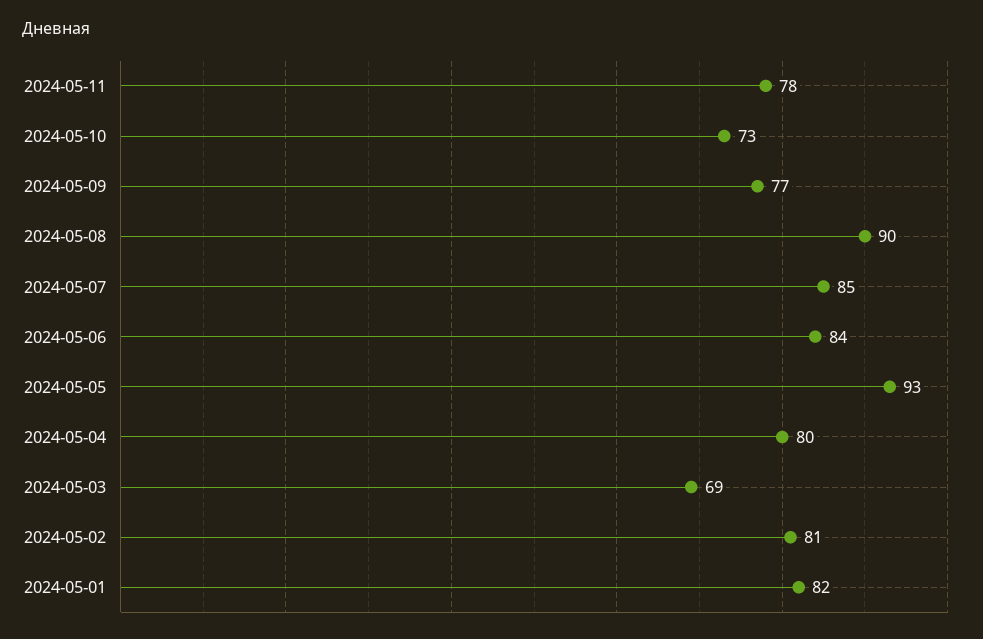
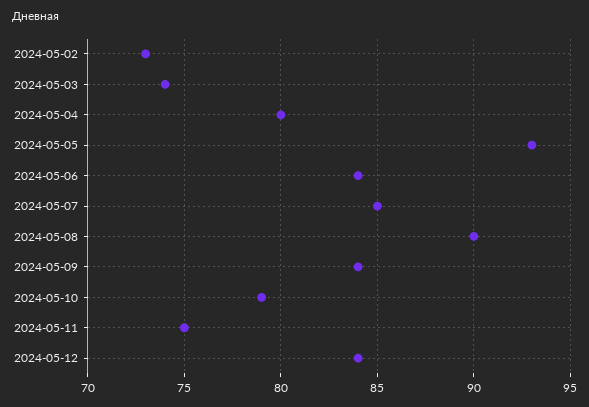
2024-05-11: 78 -> 75
2024-05-10: 73 -> 79
2024-05-09: 77 -> 84
2024-05-03: 69 -> 74
2024-05-02: 81 -> 73
2024-05-01: 82 -> none
2024-05-12: none -> 84

